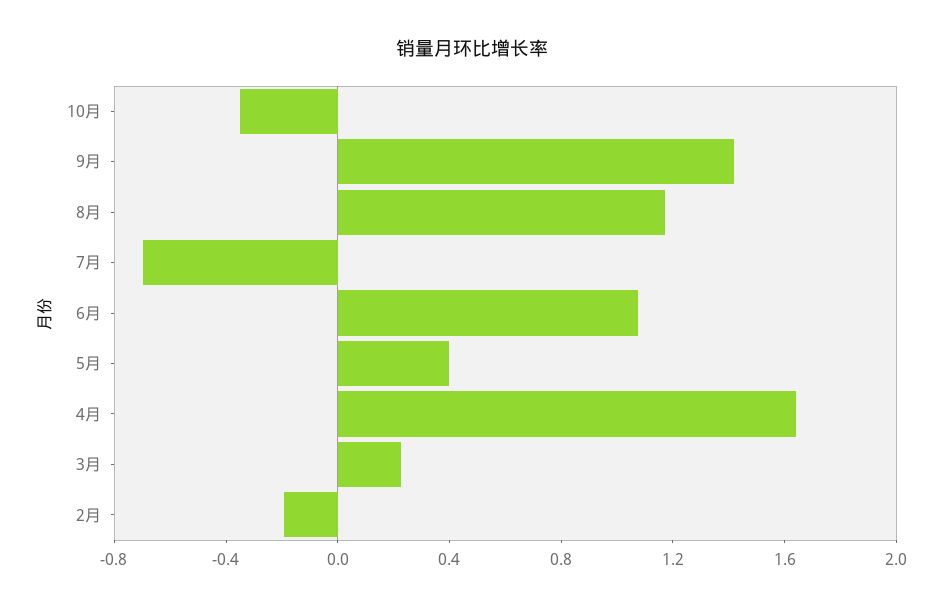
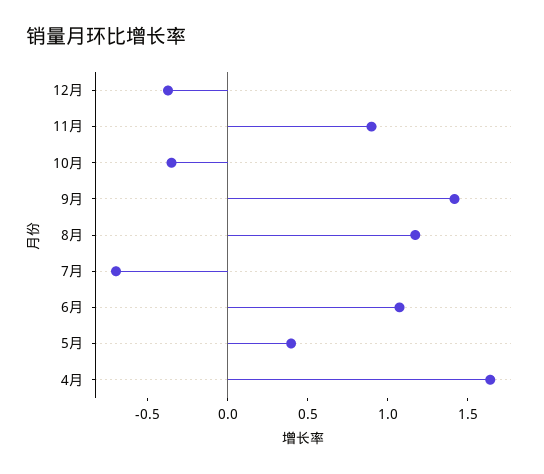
3月: 0.2 -> none
2月: -0.2 -> none
12月: none -> -0.4
11月: none -> 0.9

